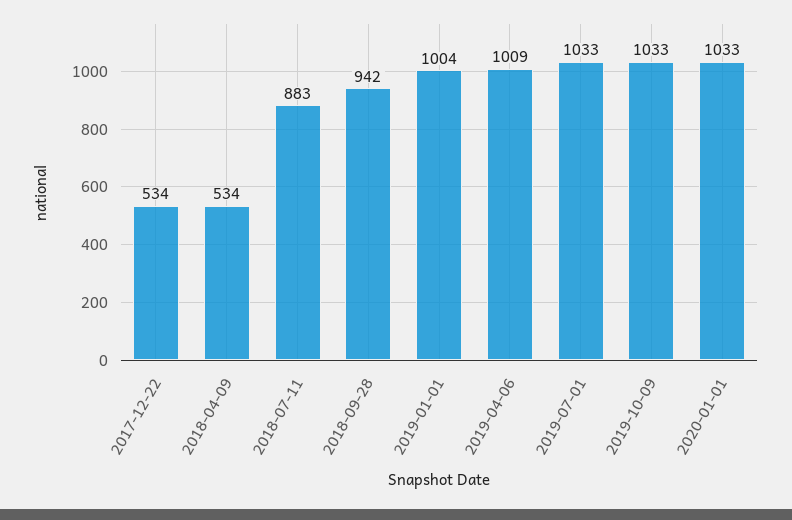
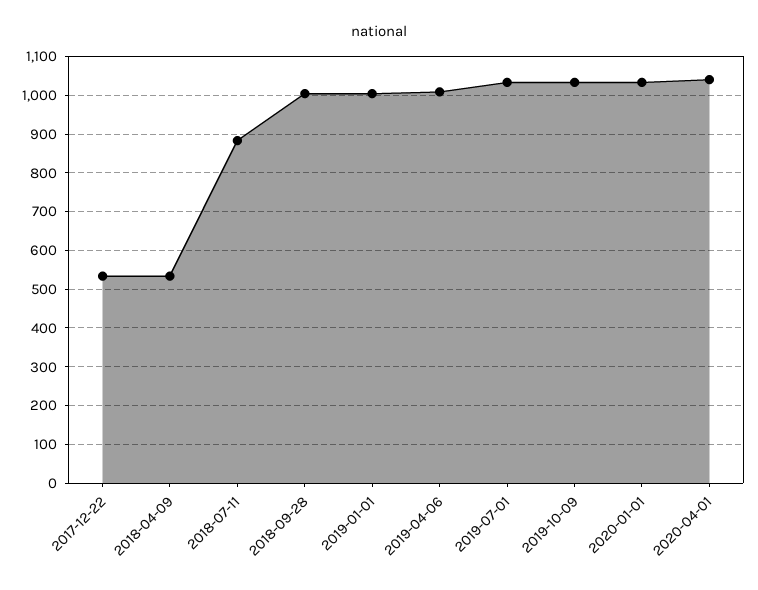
2018-09-28: 942 -> 1000
2020-04-01: none -> 1040

